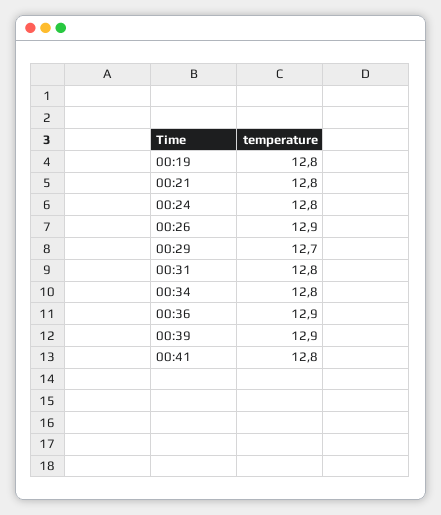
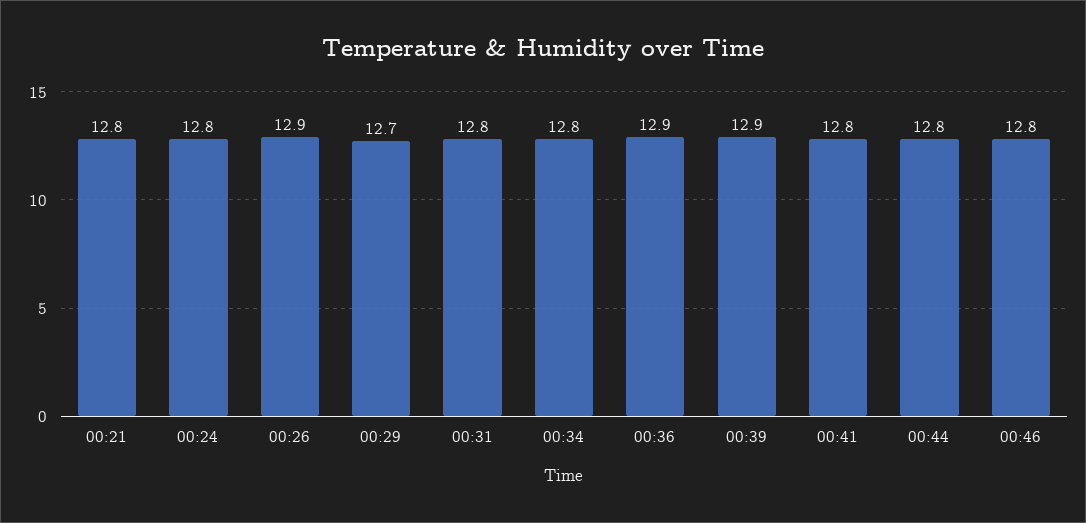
00:19: 12.8 -> none
00:44: none -> 12.8
00:46: none -> 12.8

